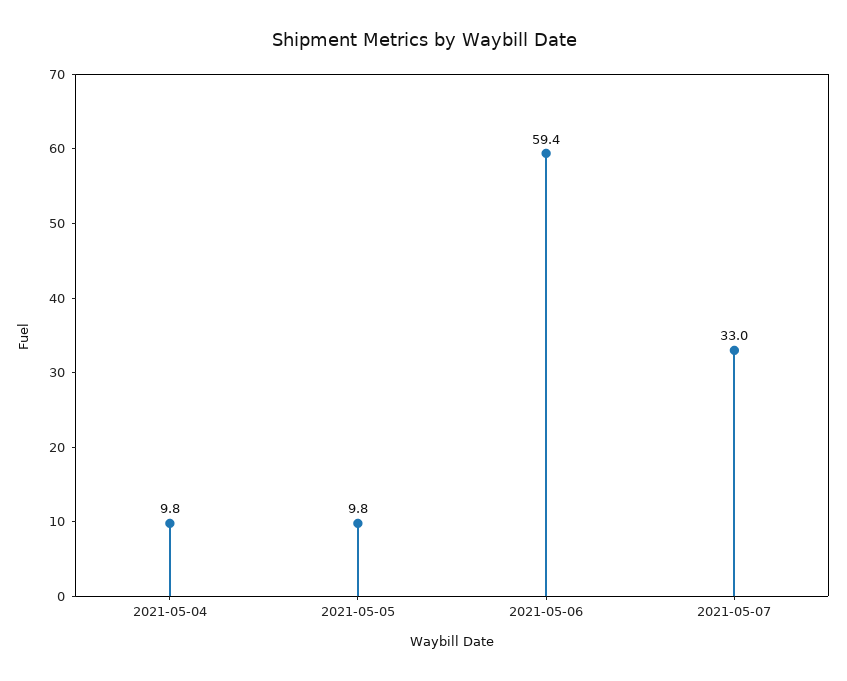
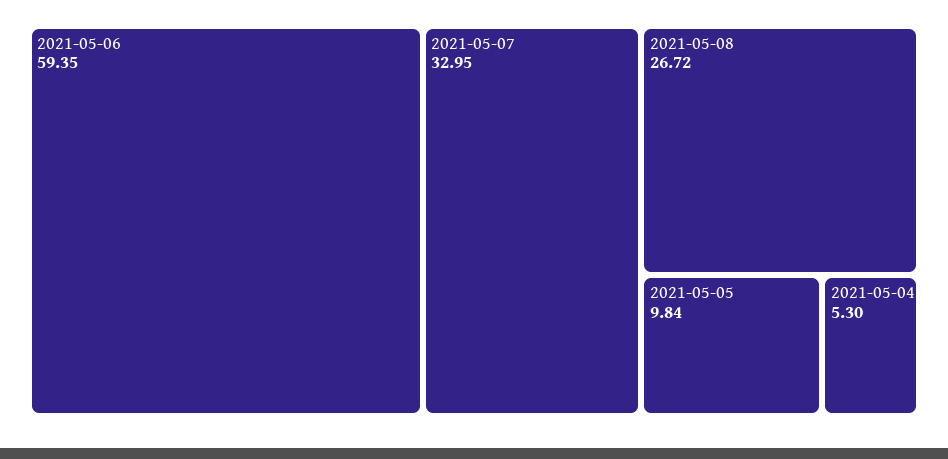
2021-05-04: 9.8 -> 5.3
2021-05-08: none -> 26.72

